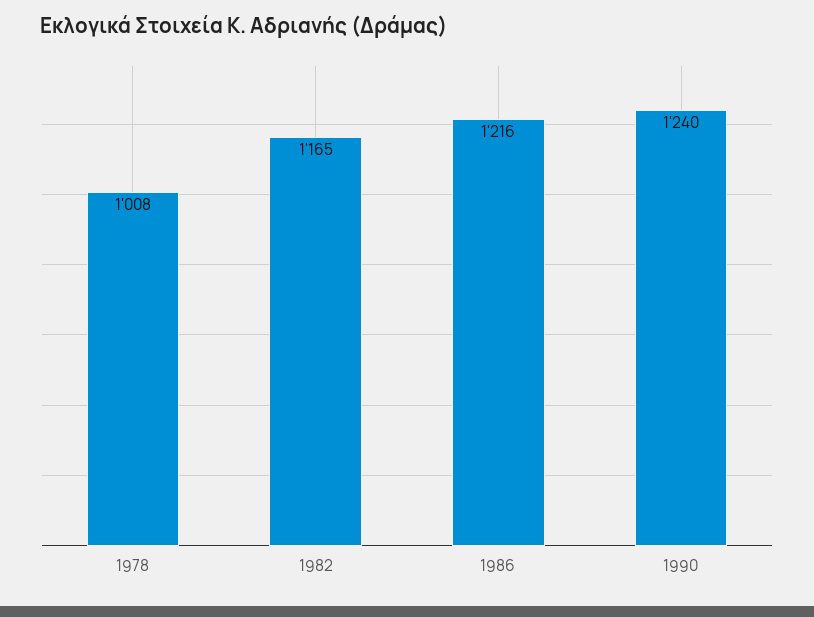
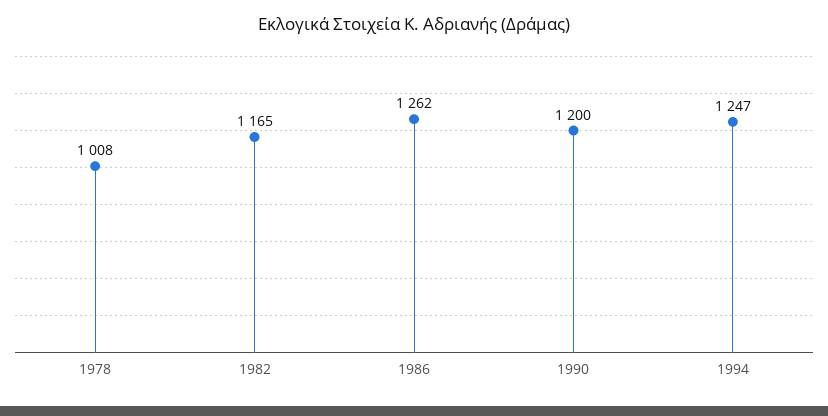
1986: 1216 -> 1262
1990: 1240 -> 1200
1994: none -> 1247

